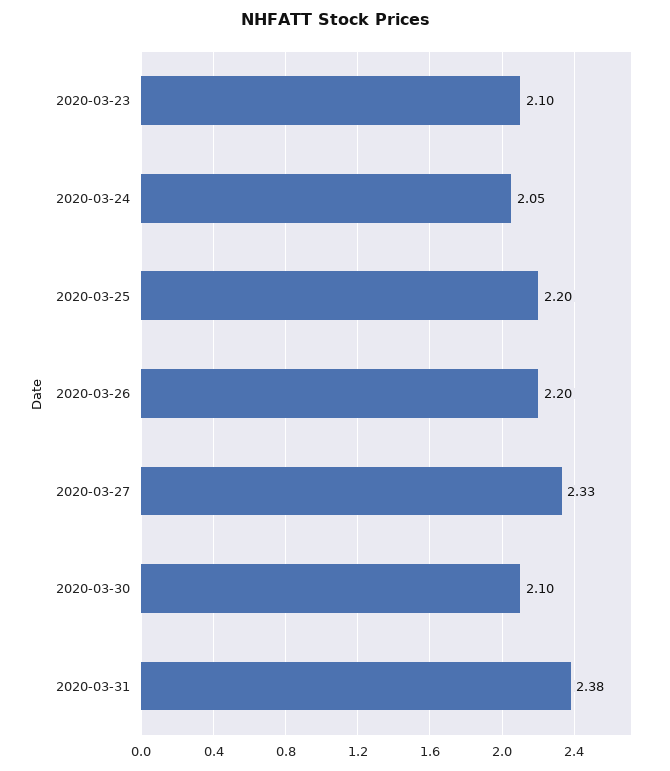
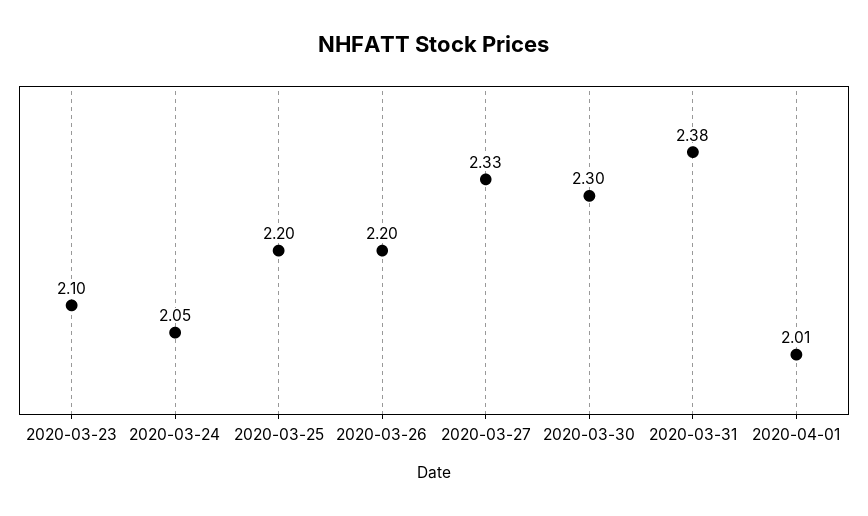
2020-03-30: 2.1 -> 2.3
2020-04-01: none -> 2.01

